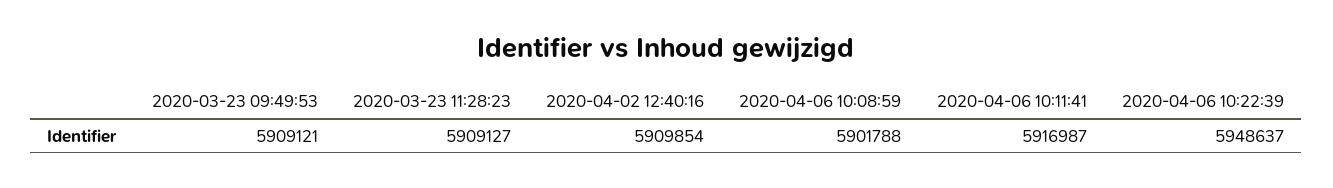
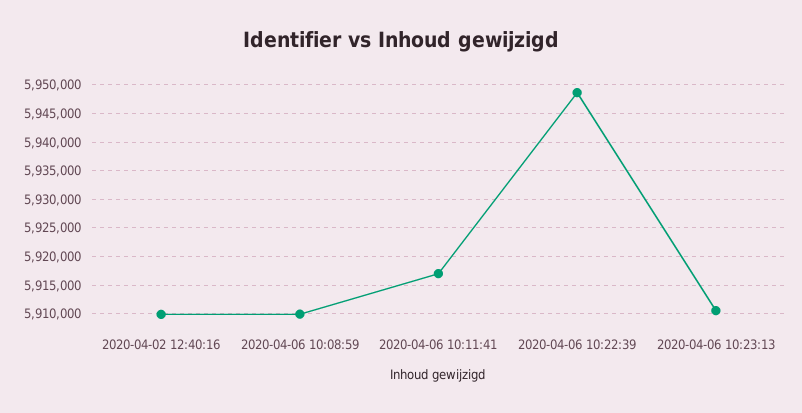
2020-03-23 09:49:53: 5909121 -> none
2020-03-23 11:28:23: 5909127 -> none
2020-04-06 10:08:59: 5901788 -> 5910000
2020-04-06 10:23:13: none -> 5910000

